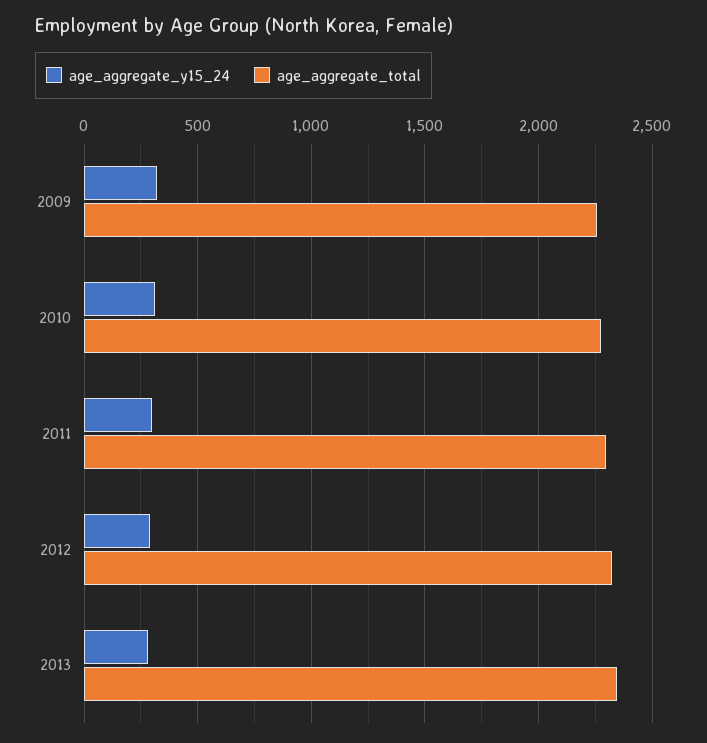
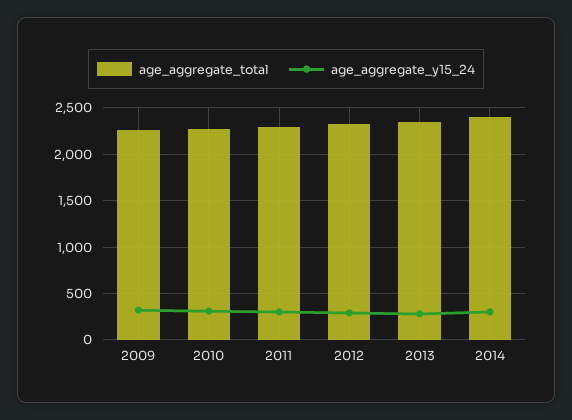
age_aggregate_total, 2014: none -> 2400
age_aggregate_y15_24, 2014: none -> 300

